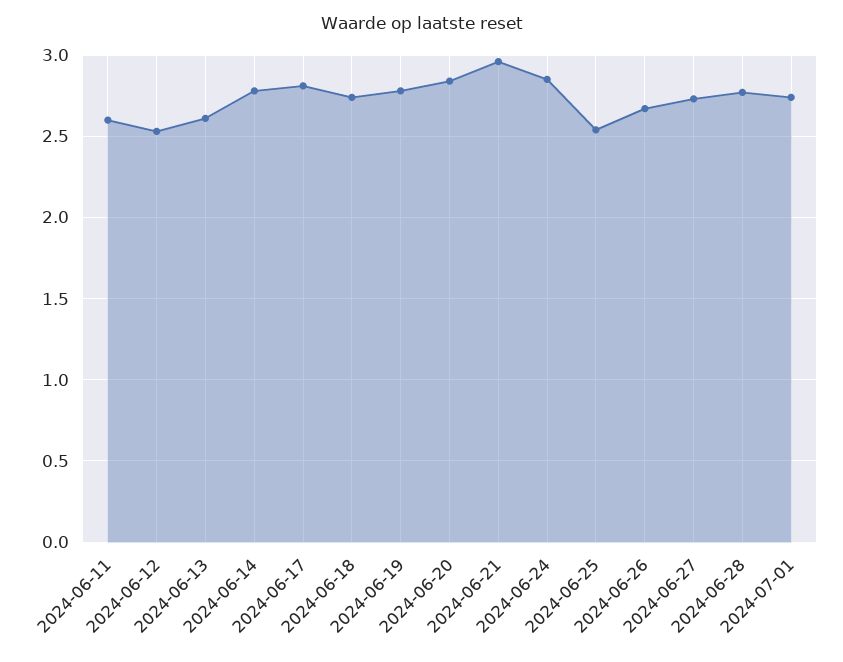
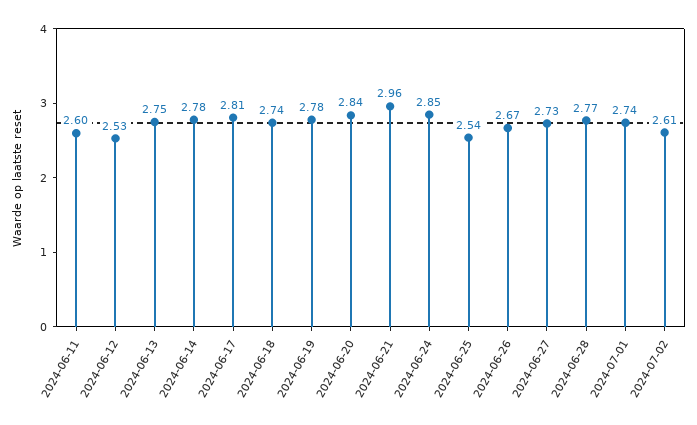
2024-06-13: 2.6 -> 2.75
2024-07-02: none -> 2.61

